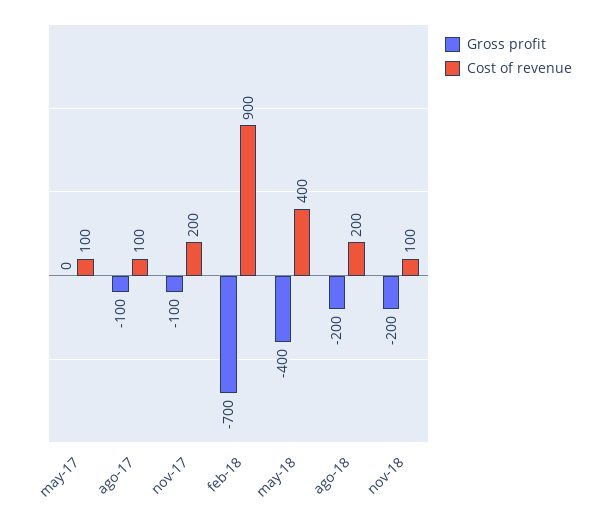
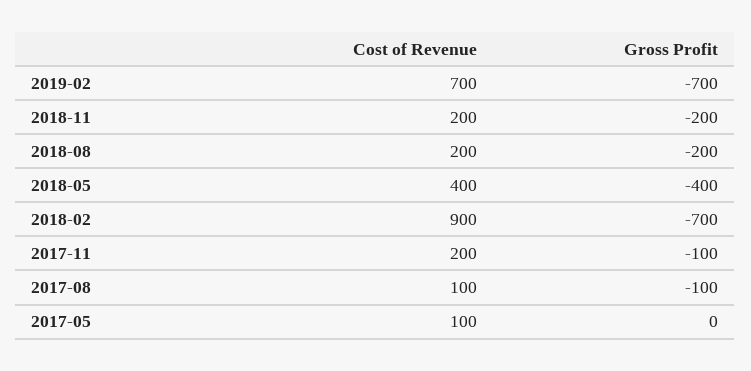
Cost of revenue, nov-18: 100 -> 200
Cost of revenue, 2019-02: none -> 700
Gross profit, 2019-02: none -> -700

